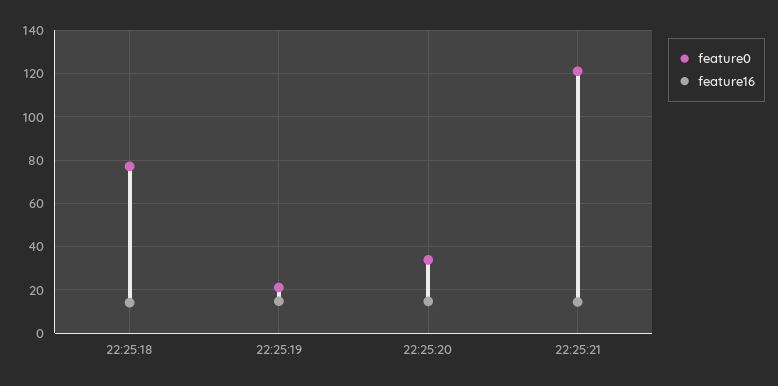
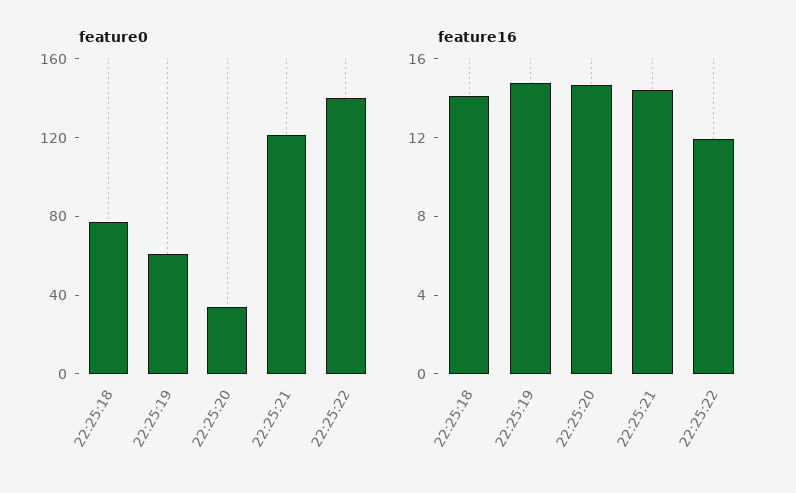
feature0, 22:25:19: 20 -> 60
feature0, 22:25:22: none -> 140
feature16, 22:25:22: none -> 12

